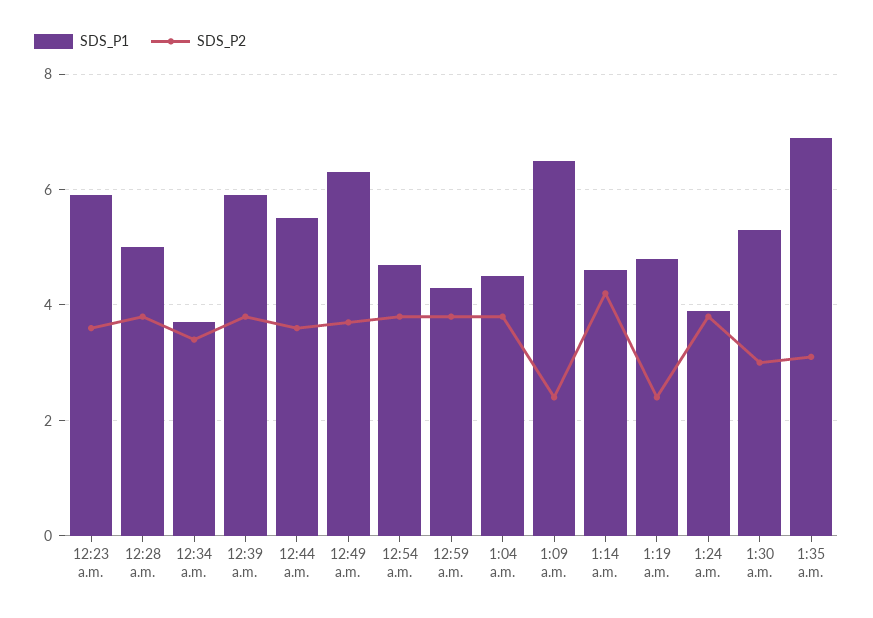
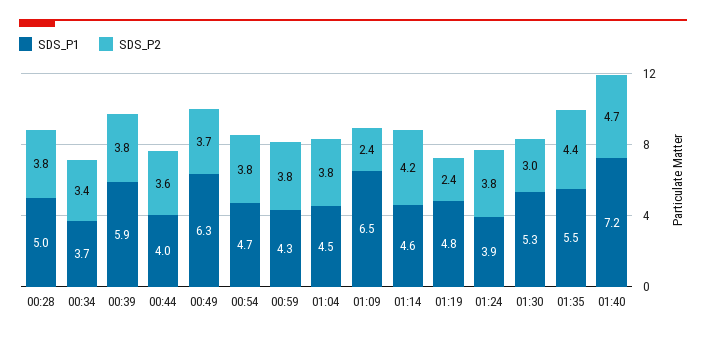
SDS_P1, 12:23 a.m.: 6 -> none
SDS_P2, 12:23 a.m.: 3.5 -> none
SDS_P1, 12:44 a.m.: 5.5 -> 4
SDS_P1, 1:35 a.m.: 7 -> 5.5
SDS_P2, 1:35 a.m.: 3 -> 4.4
SDS_P1, 01:40: none -> 7.2
SDS_P2, 01:40: none -> 4.7

